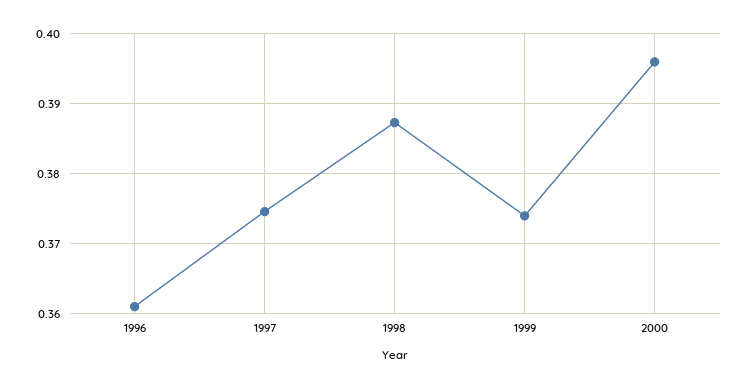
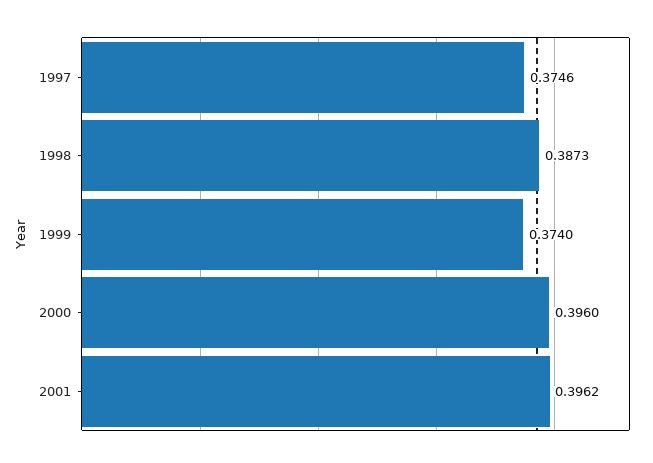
1996: 0.361 -> none
2001: none -> 0.3962

